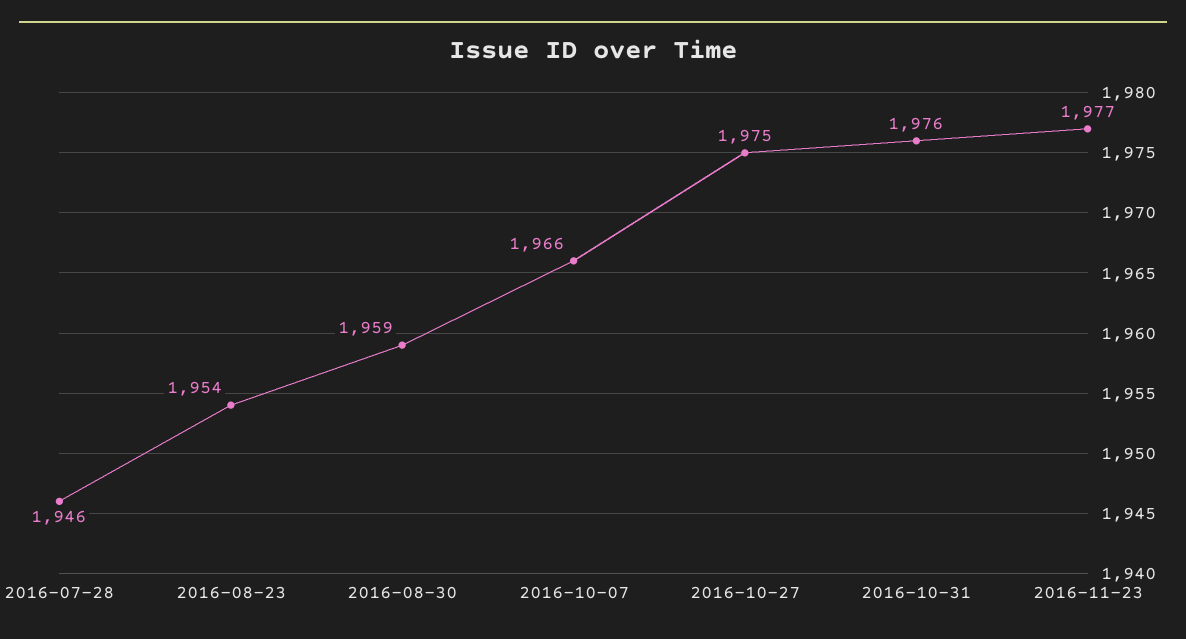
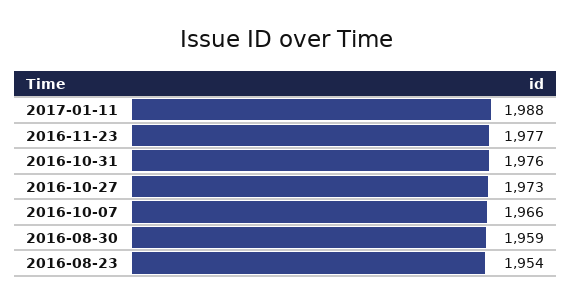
2016-07-28: 1946 -> none
2016-10-27: 1975 -> 1973
2017-01-11: none -> 1988

